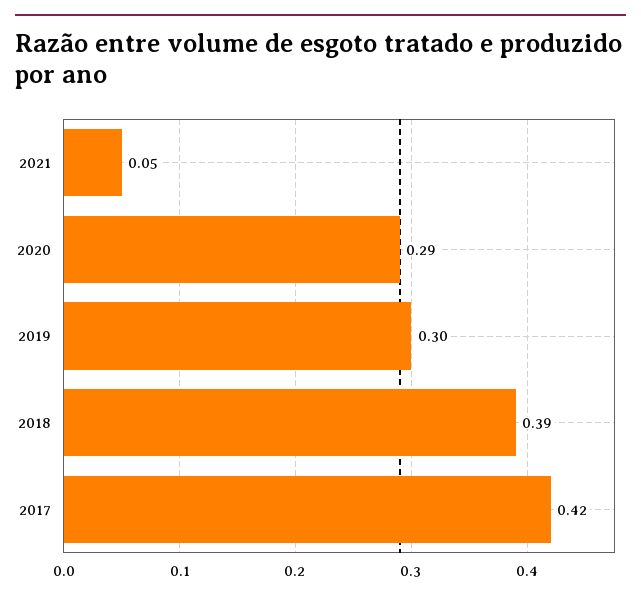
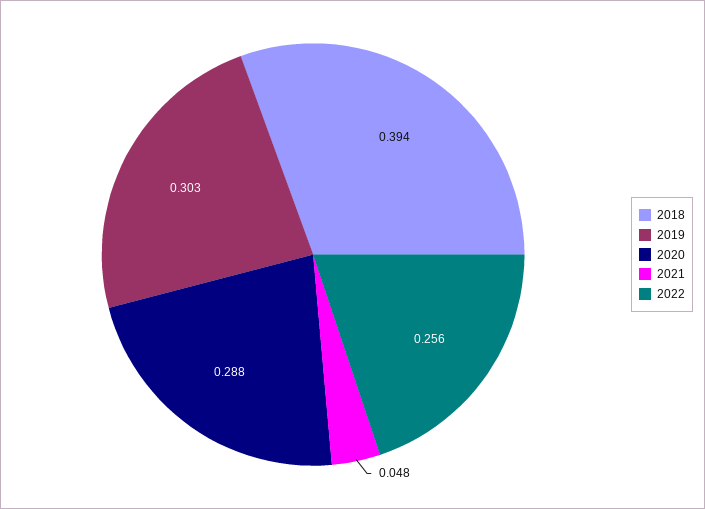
2017: 0.42 -> none
2022: none -> 0.256

